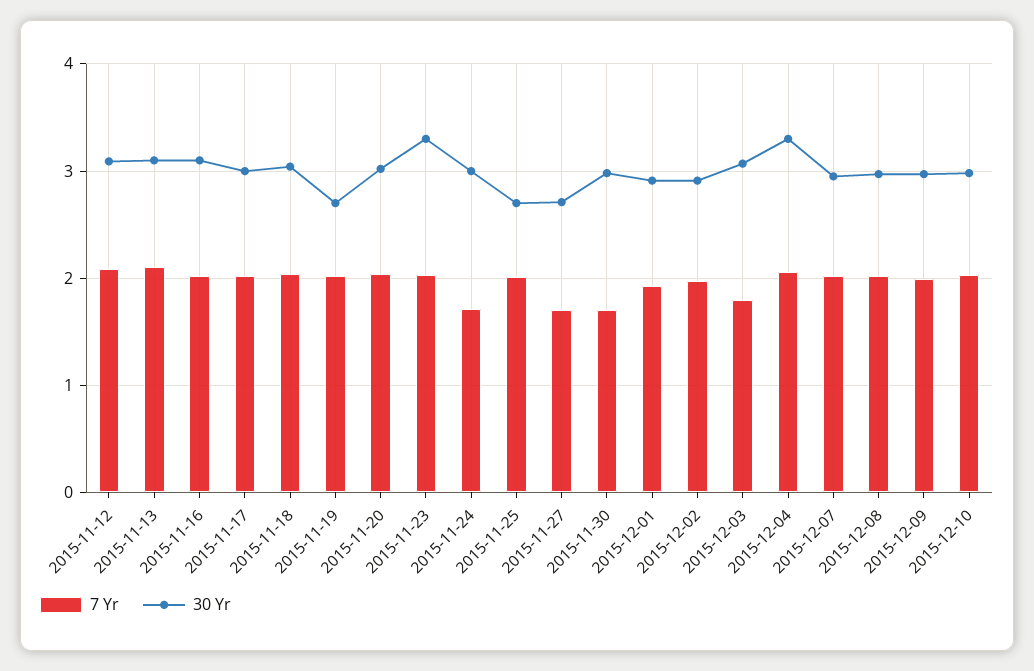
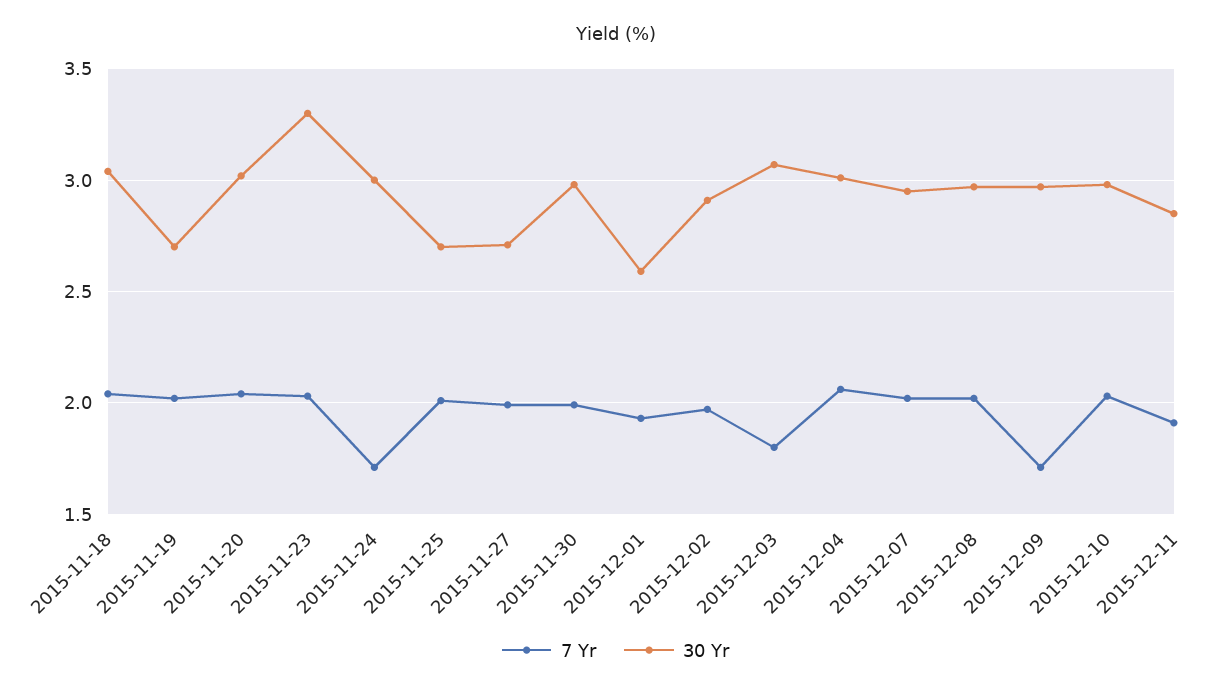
7 Yr, 2015-11-12: 2.1 -> none
30 Yr, 2015-11-12: 3.1 -> none
7 Yr, 2015-11-13: 2.1 -> none
30 Yr, 2015-11-13: 3.1 -> none
7 Yr, 2015-11-16: 2 -> none
30 Yr, 2015-11-16: 3.1 -> none
7 Yr, 2015-11-17: 2 -> none
30 Yr, 2015-11-17: 3 -> none
7 Yr, 2015-11-27: 1.7 -> 2
7 Yr, 2015-11-30: 1.7 -> 2
30 Yr, 2015-12-01: 2.9 -> 2.6
30 Yr, 2015-12-04: 3.3 -> 3
7 Yr, 2015-12-09: 2 -> 1.7
7 Yr, 2015-12-11: none -> 1.9
30 Yr, 2015-12-11: none -> 2.85

